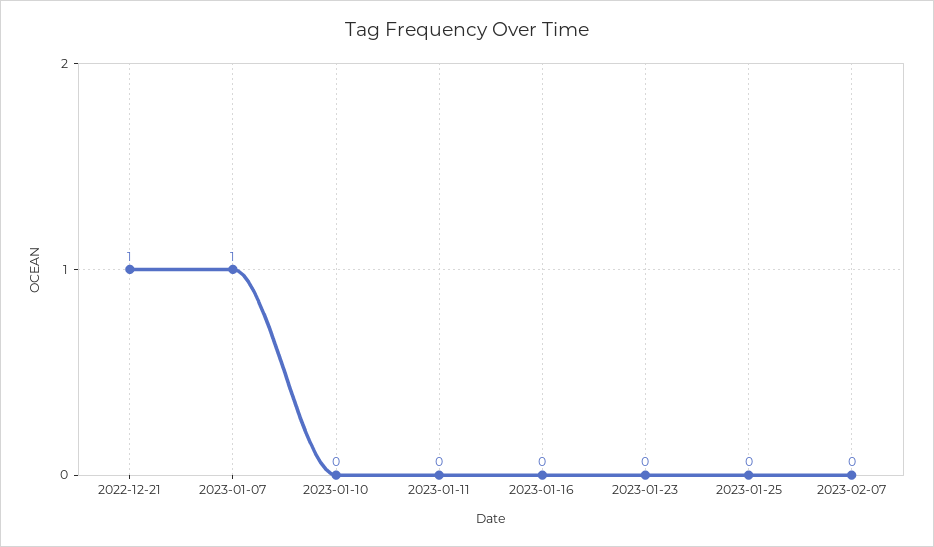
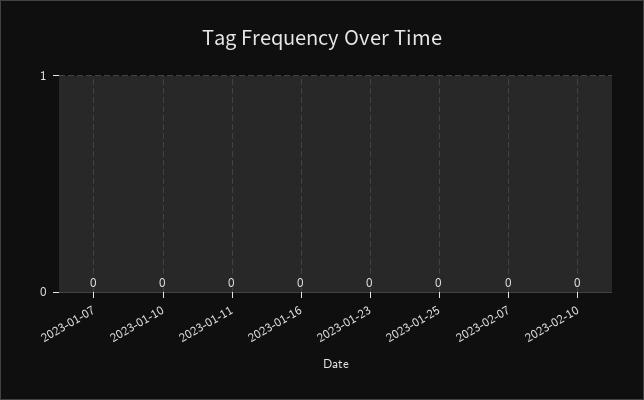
2022-12-21: 1 -> none
2023-01-07: 1 -> 0
2023-02-10: none -> 0

